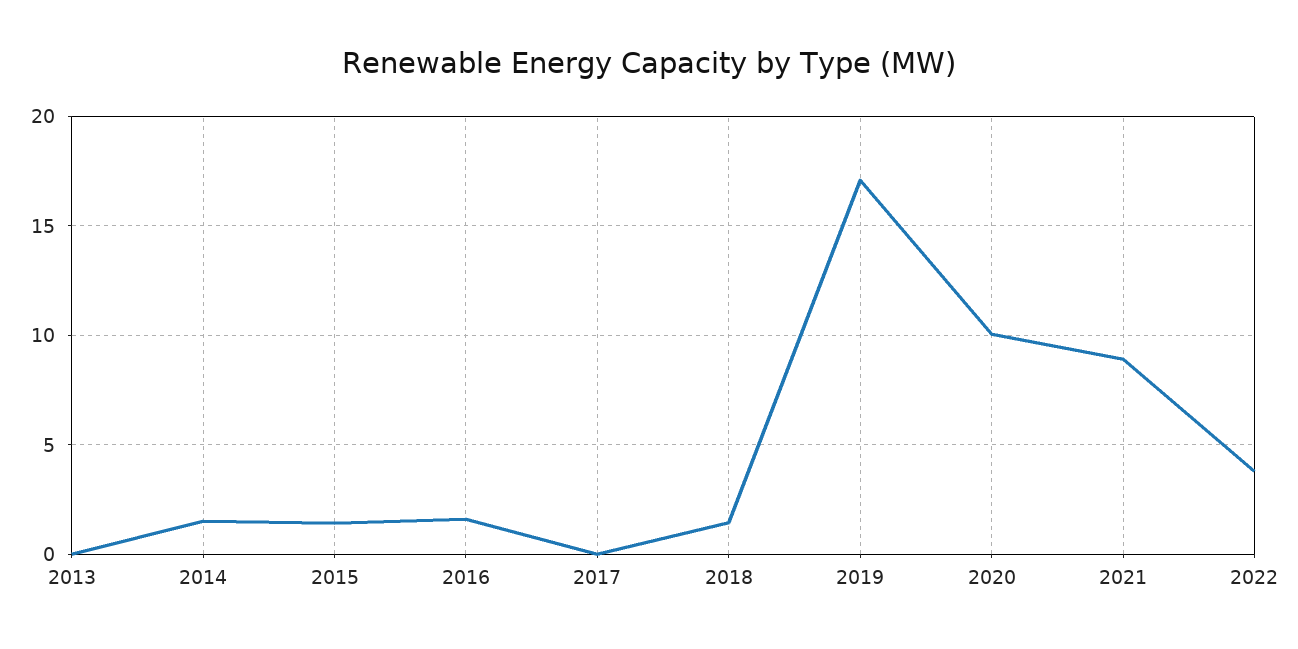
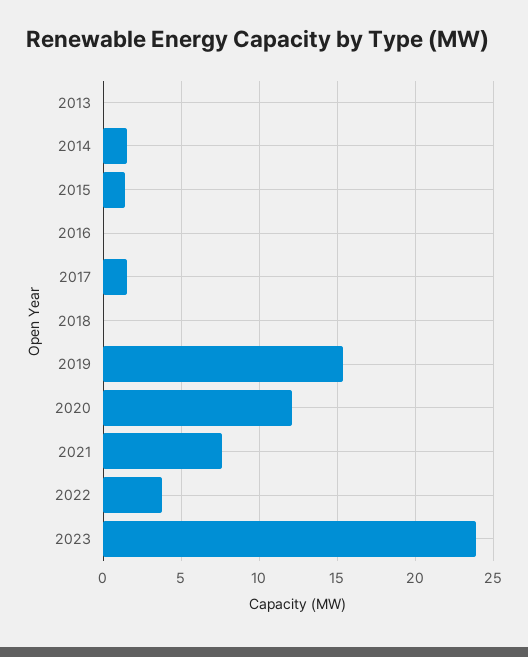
2016: 1.5 -> 0
2017: 0 -> 1.5
2018: 1.5 -> 0
2019: 17 -> 15.5
2020: 10 -> 12
2021: 9 -> 7.5
2023: none -> 24

